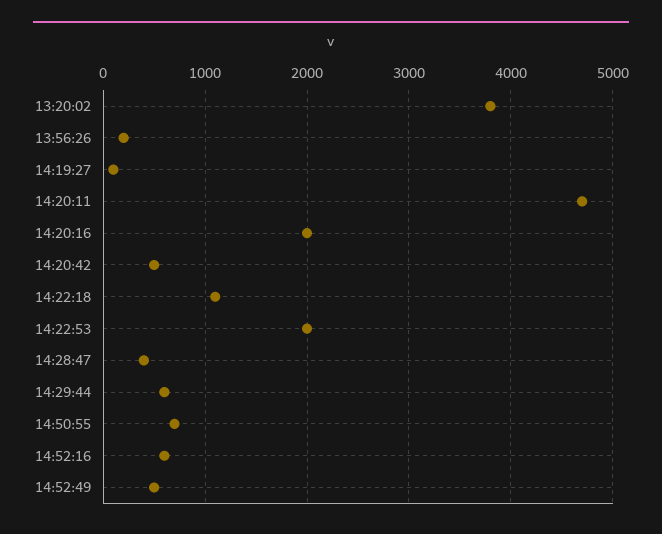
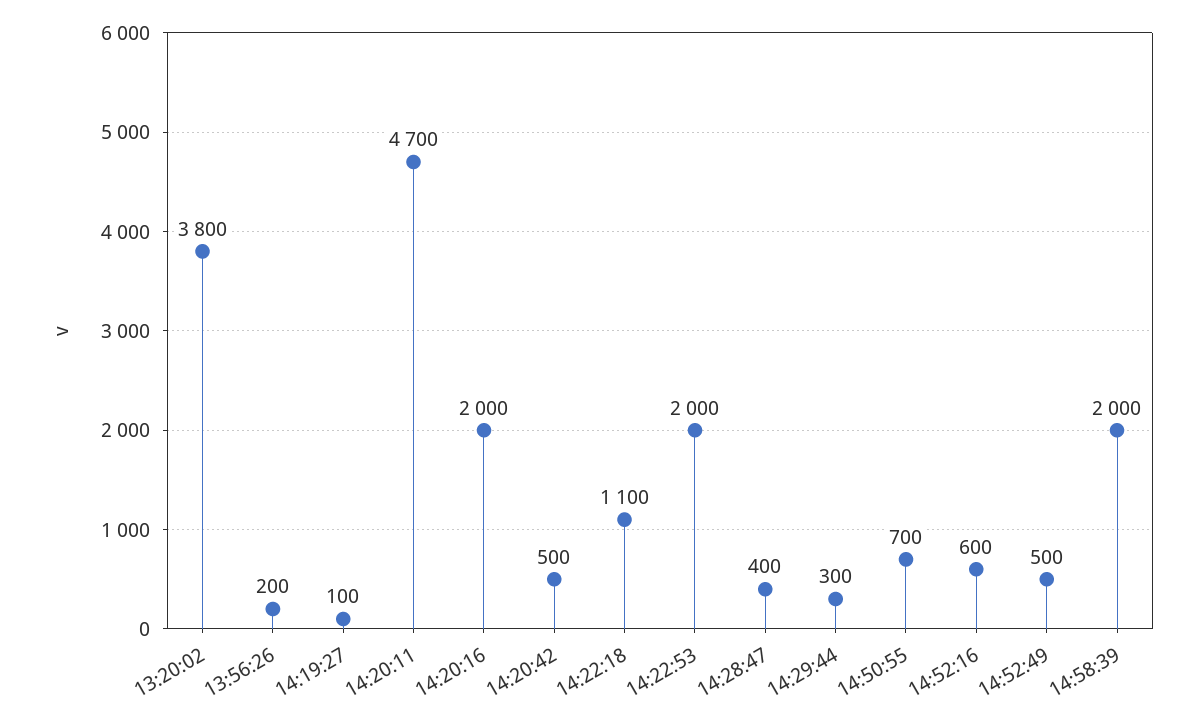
14:29:44: 600 -> 300
14:58:39: none -> 2000

